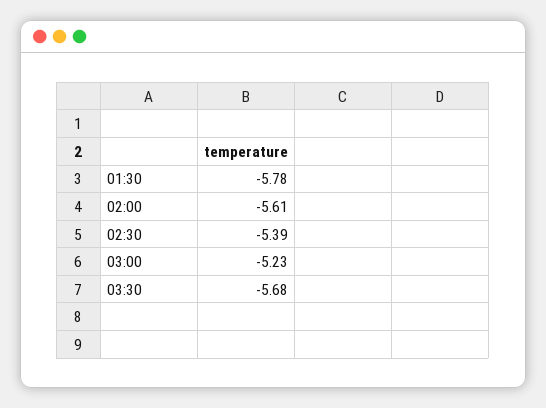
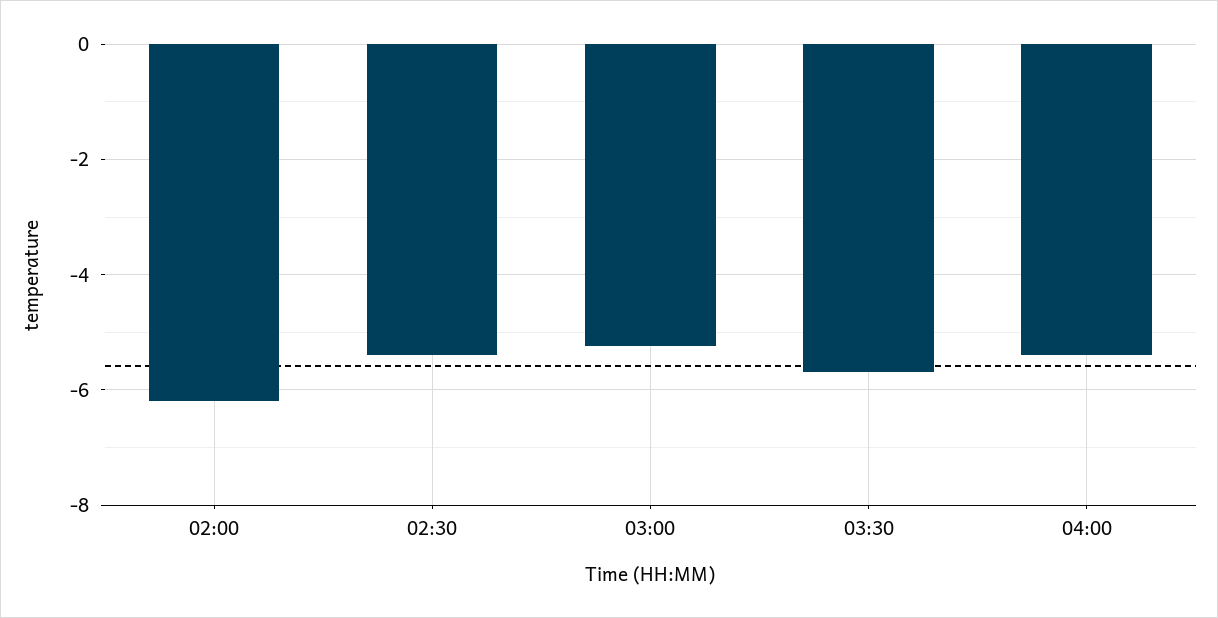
01:30: -5.78 -> none
02:00: -5.61 -> -6.2
04:00: none -> -5.4

